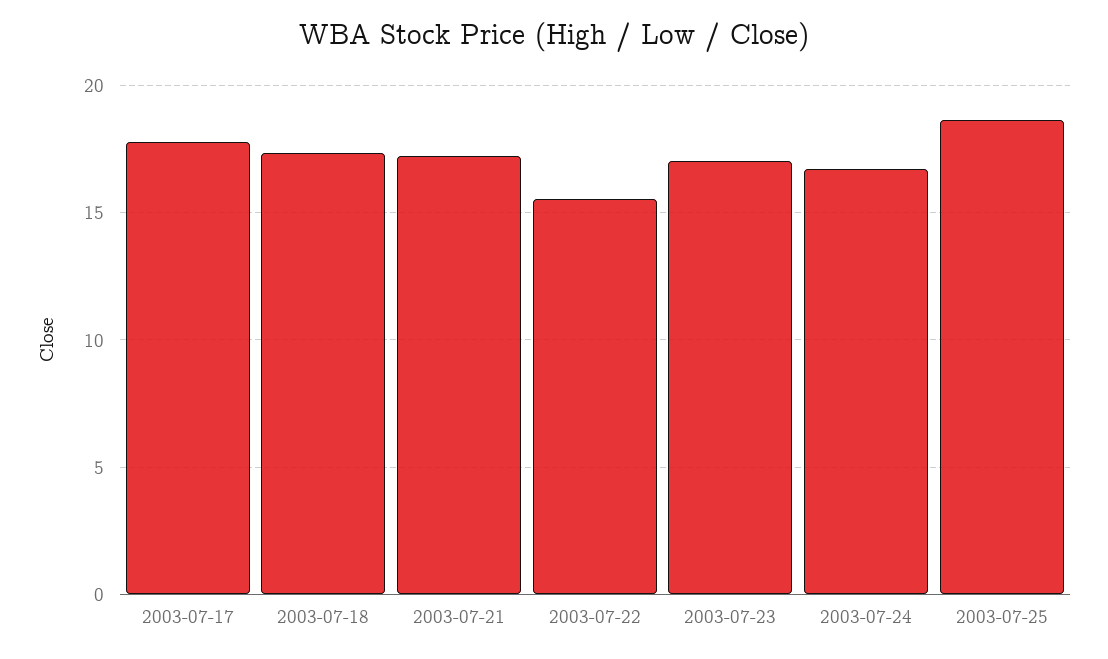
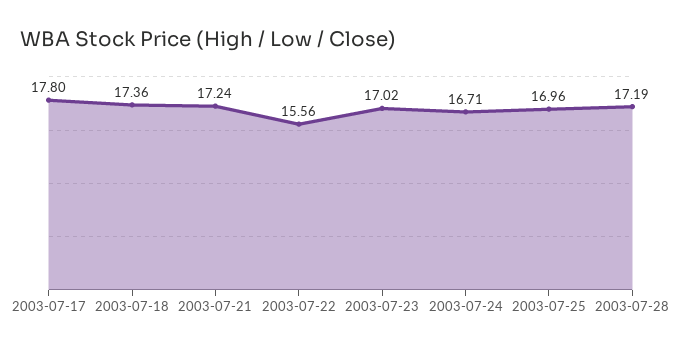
2003-07-25: 18.5 -> 16.96
2003-07-28: none -> 17.19

